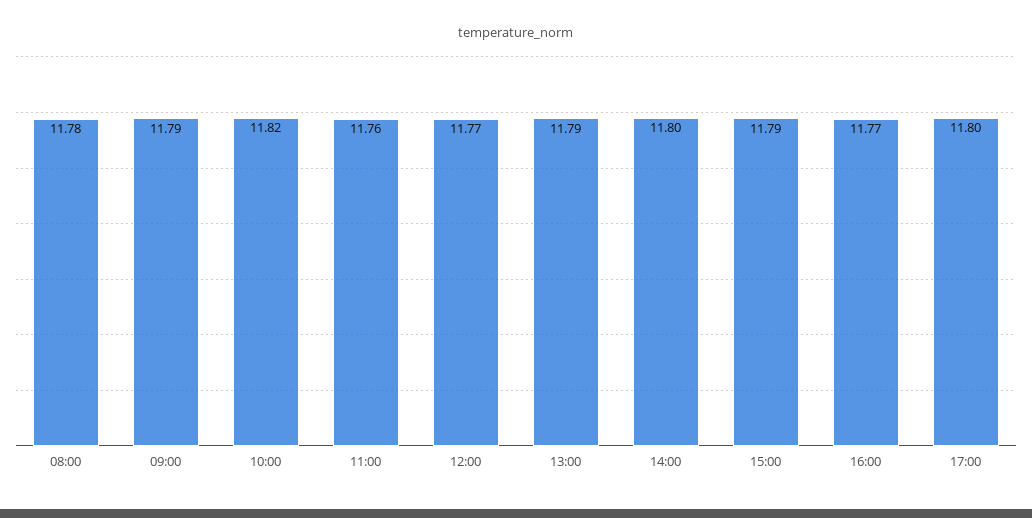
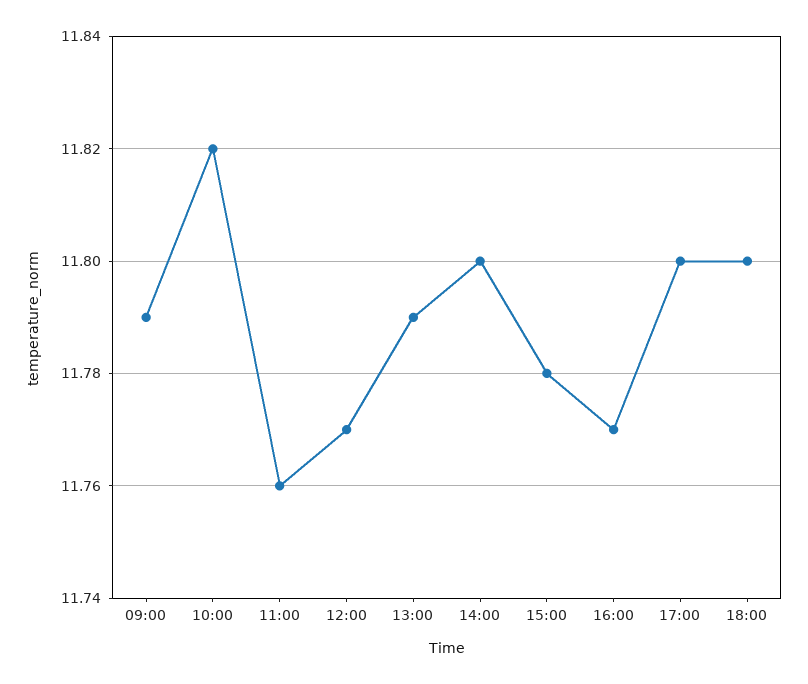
08:00: 11.78 -> none
15:00: 11.79 -> 11.78
18:00: none -> 11.8

